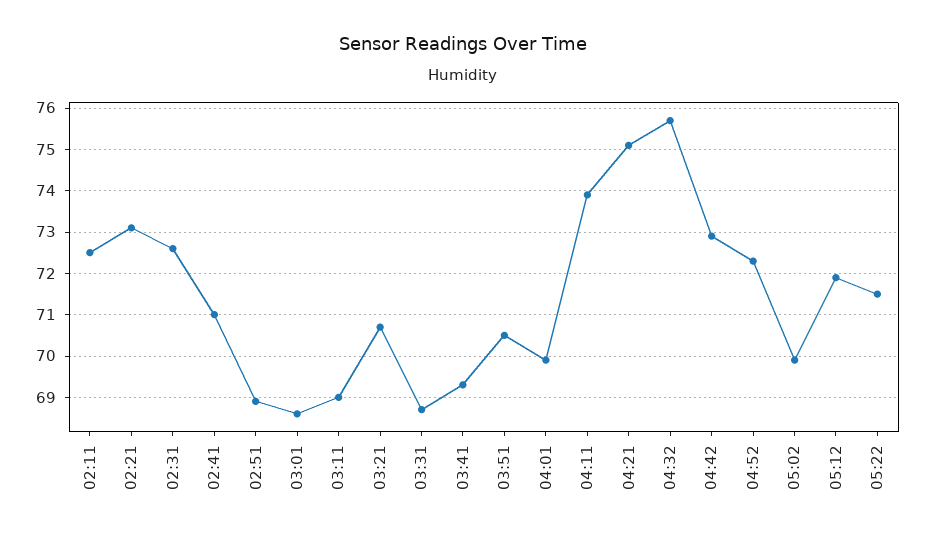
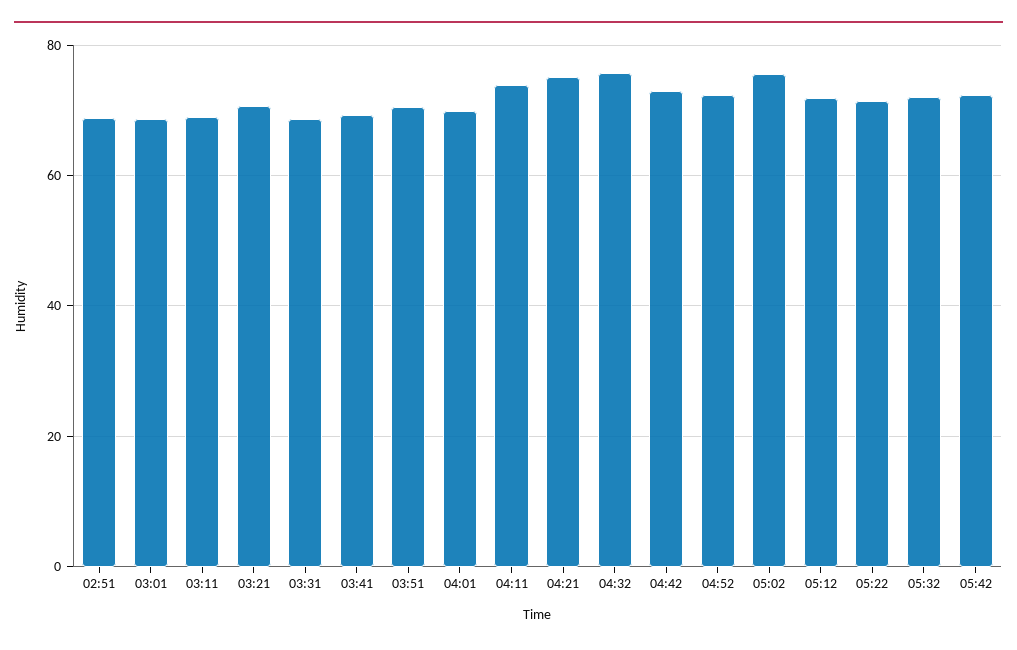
02:11: 72.5 -> none
02:21: 73 -> none
02:31: 72.5 -> none
02:41: 71 -> none
05:02: 70 -> 76
05:32: none -> 72
05:42: none -> 72

